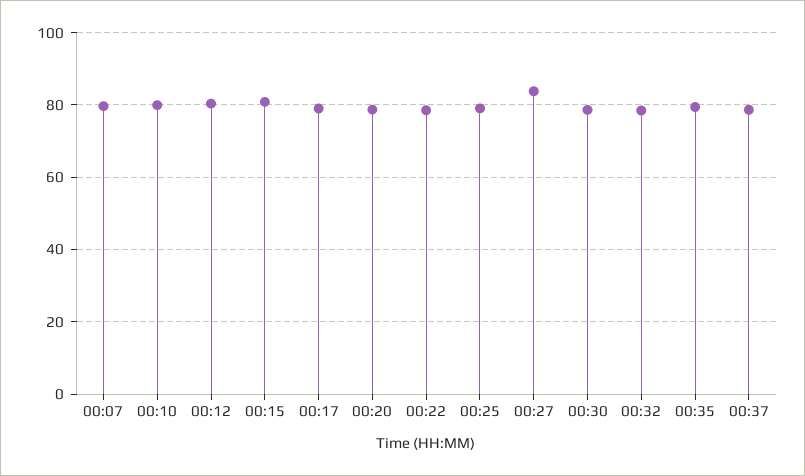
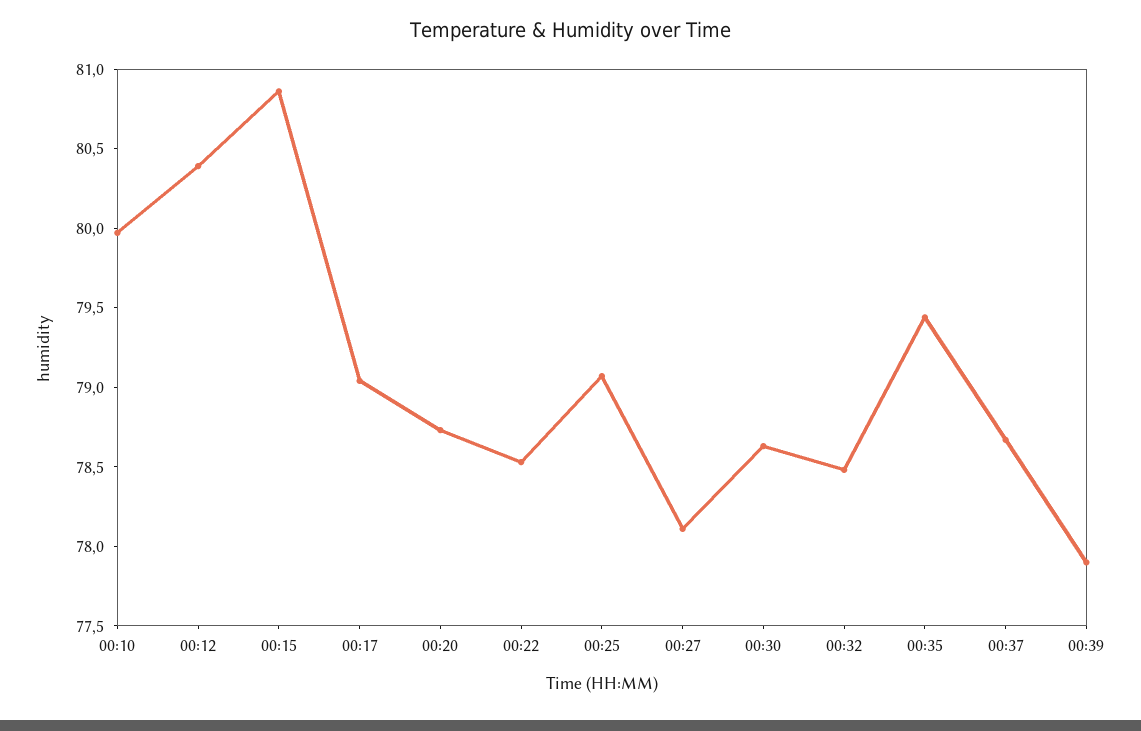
00:07: 80 -> none
00:27: 84 -> 78.1
00:39: none -> 77.9

